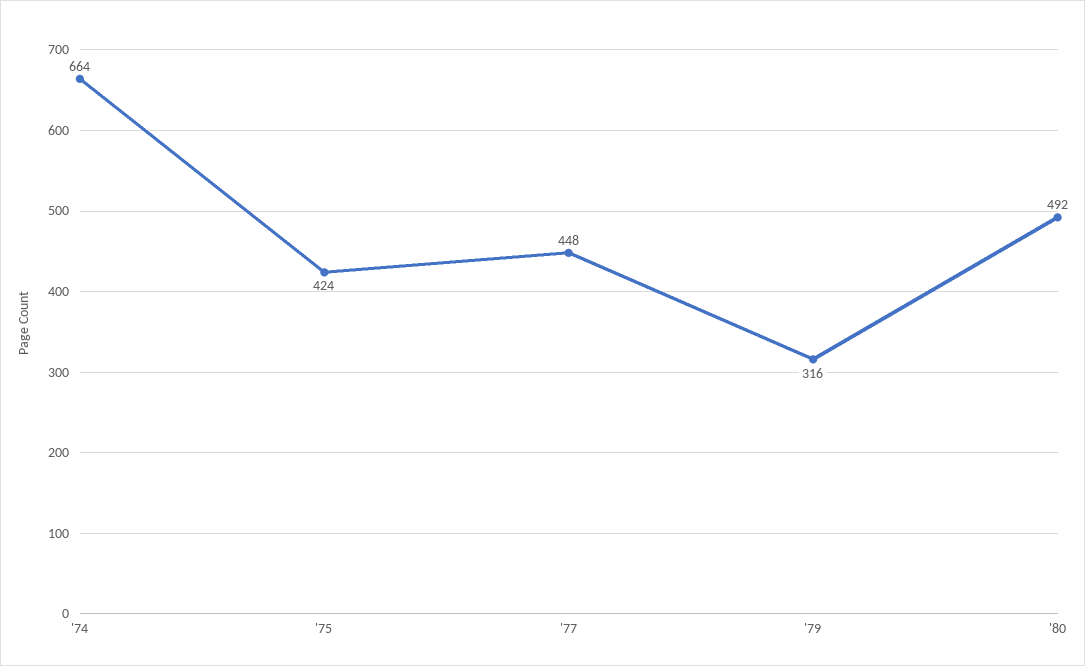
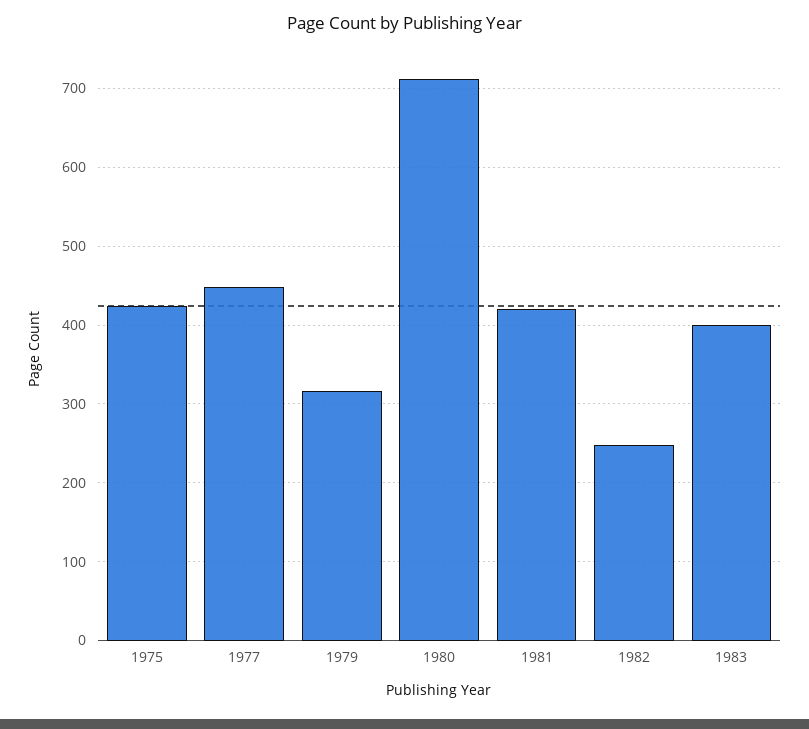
'74: 664 -> none
'80: 492 -> 710
1981: none -> 420
1982: none -> 250
1983: none -> 400

